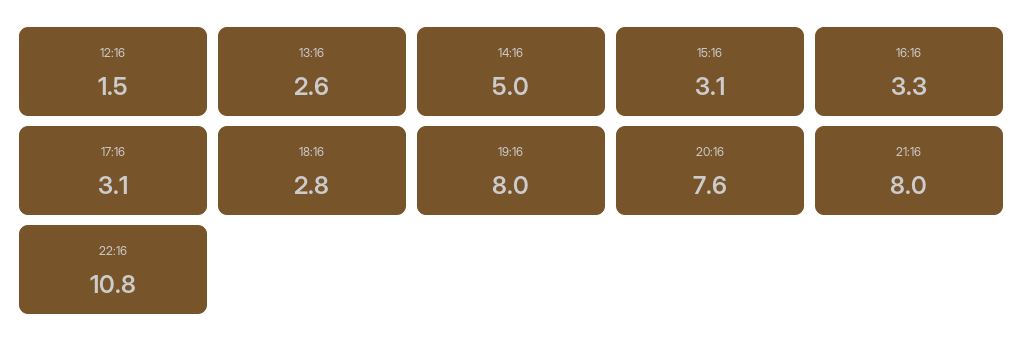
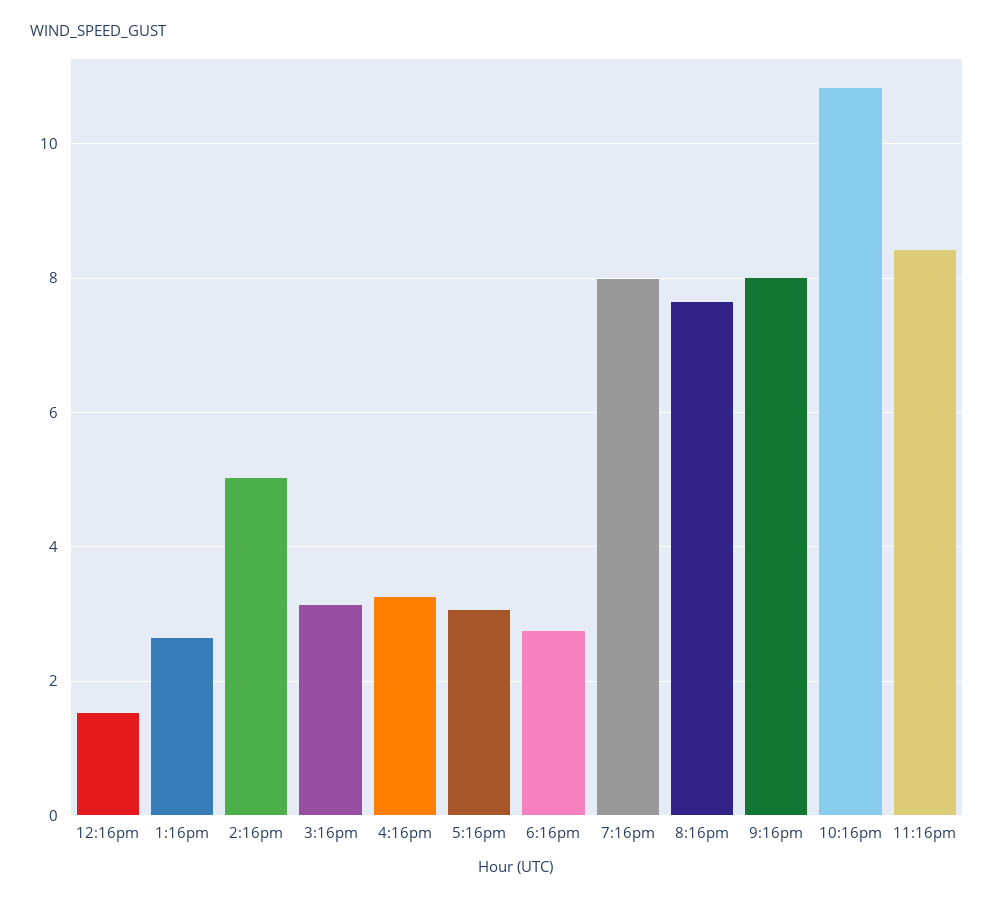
11:16pm: none -> 8.4

